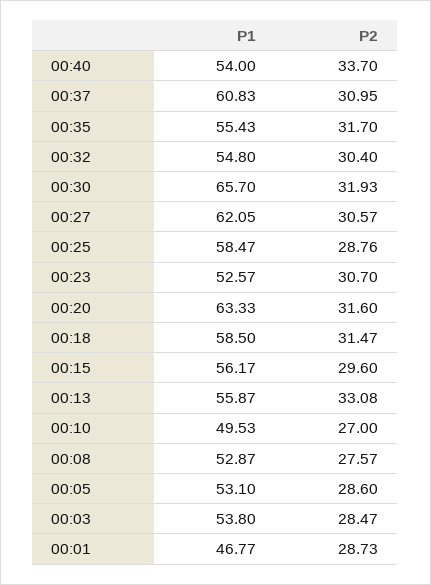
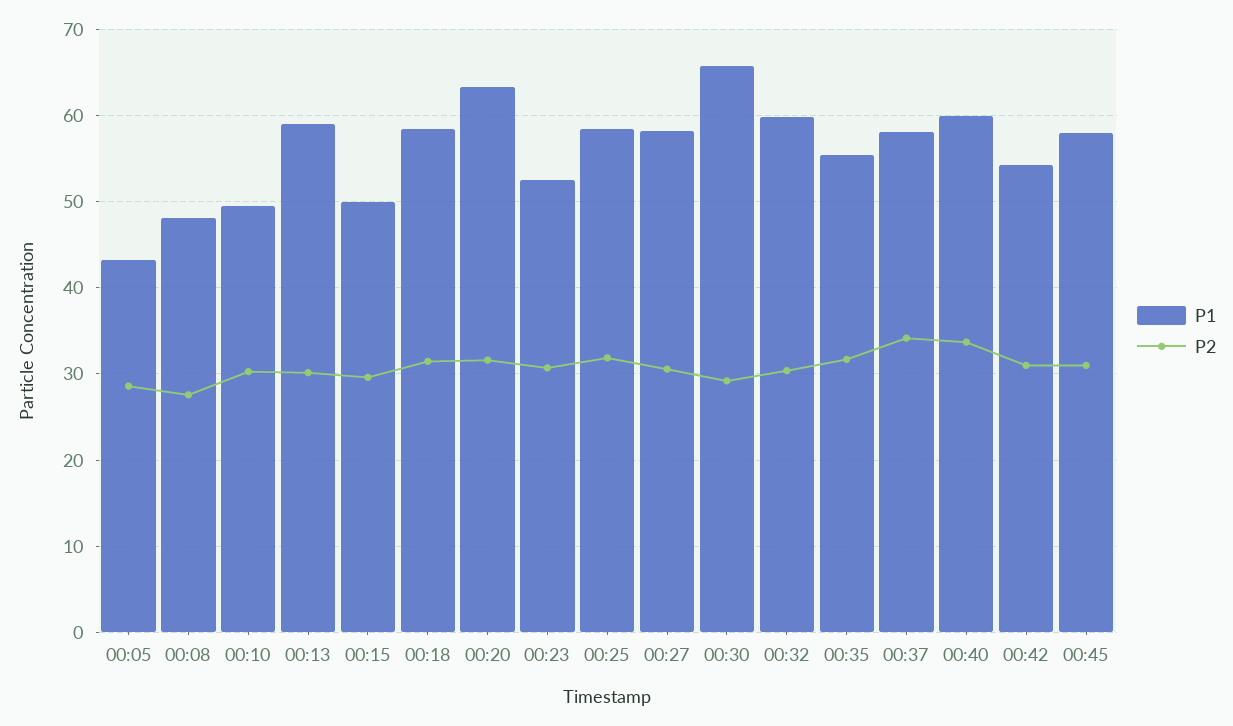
P1, 00:40: 54 -> 60
P1, 00:37: 60.83 -> 58
P2, 00:37: 30.95 -> 34
P1, 00:32: 54.8 -> 60
P2, 00:30: 31.93 -> 29
P1, 00:27: 62.05 -> 58
P2, 00:25: 28.76 -> 32
P1, 00:15: 56.17 -> 50
P1, 00:13: 55.87 -> 59
P2, 00:13: 33.08 -> 30
P2, 00:10: 27 -> 30
P1, 00:08: 52.87 -> 48
P1, 00:05: 53.1 -> 43
P1, 00:03: 53.8 -> none
P2, 00:03: 28.47 -> none
P1, 00:01: 46.77 -> none
P2, 00:01: 28.73 -> none
P1, 00:42: none -> 54
P2, 00:42: none -> 31
P1, 00:45: none -> 58
P2, 00:45: none -> 31

